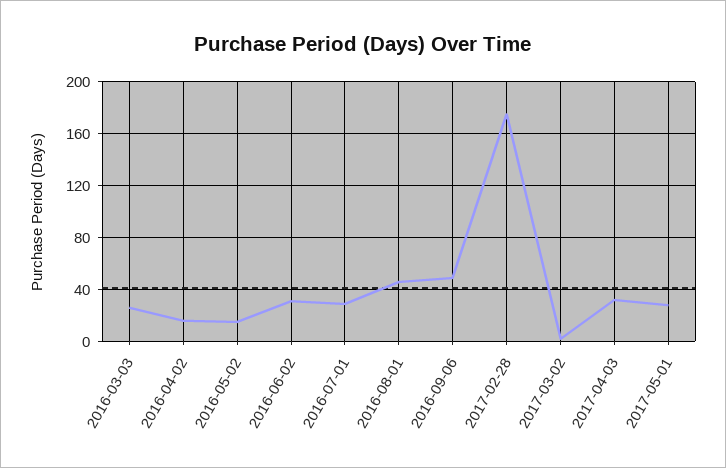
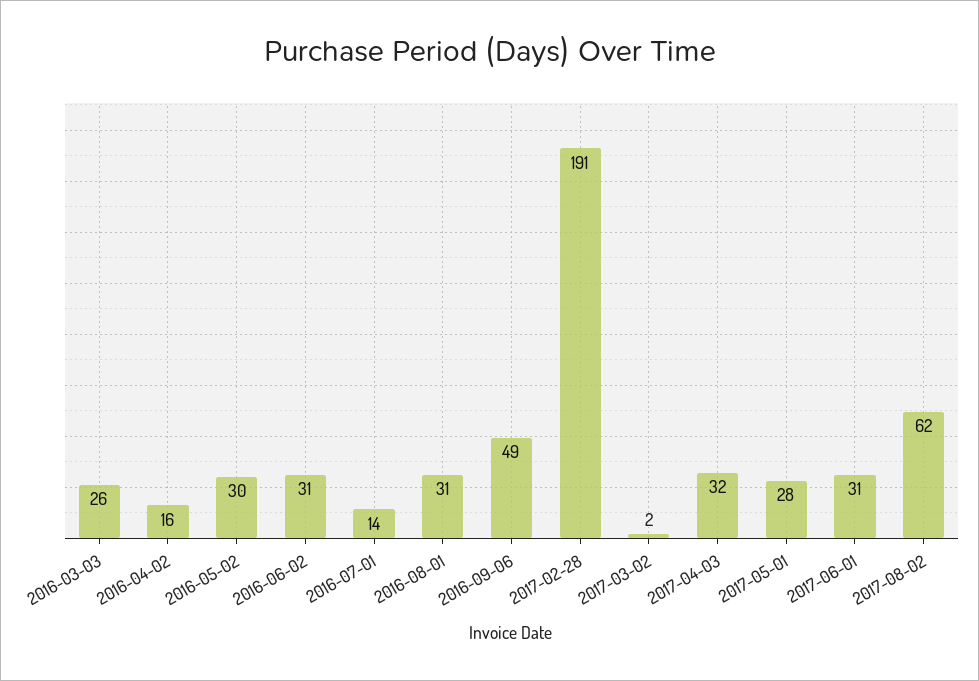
2016-05-02: 15 -> 30
2016-07-01: 30 -> 14
2016-08-01: 45 -> 31
2017-02-28: 175 -> 191
2017-06-01: none -> 31
2017-08-02: none -> 62

